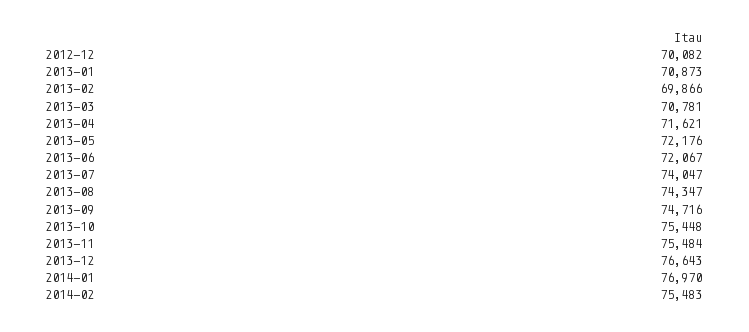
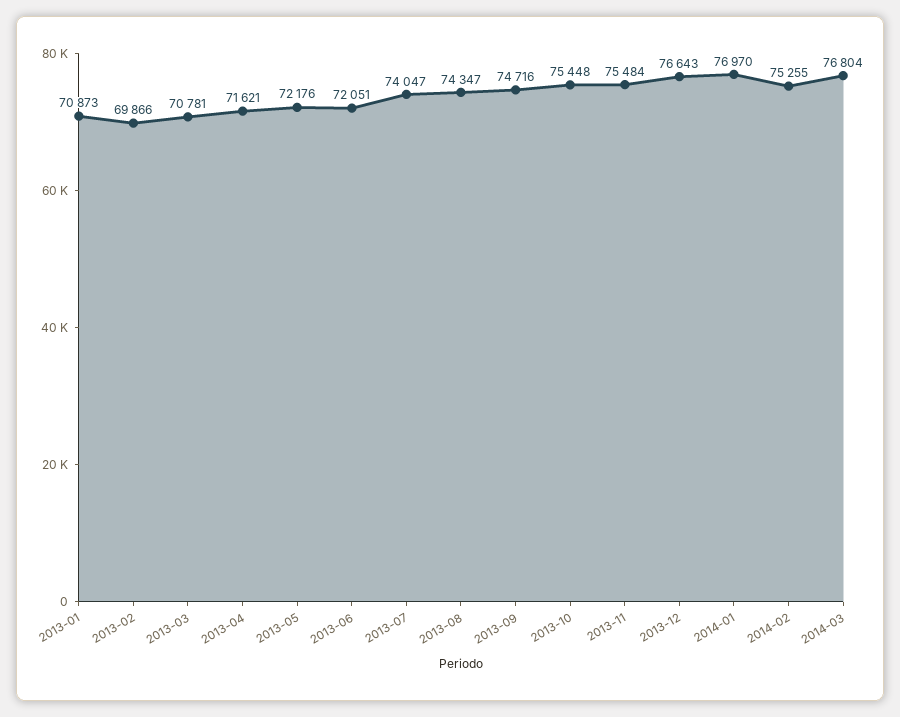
2012-12: 70082 -> none
2013-06: 72067 -> 72051
2014-02: 75483 -> 75255
2014-03: none -> 76804

